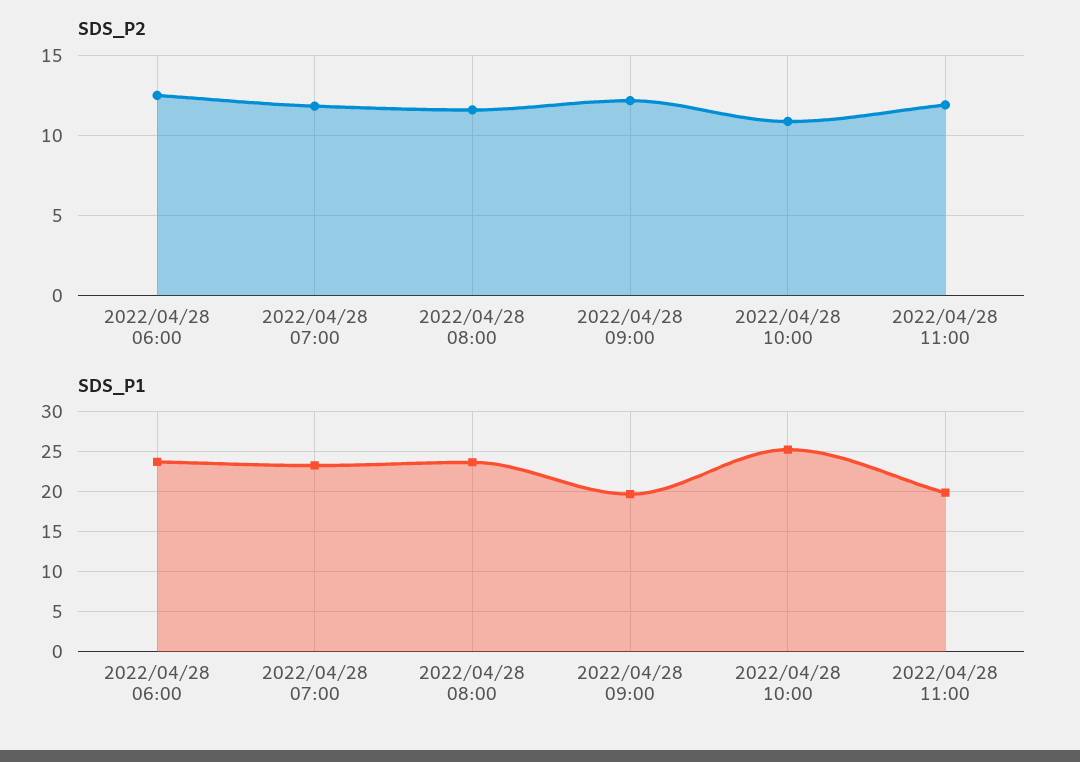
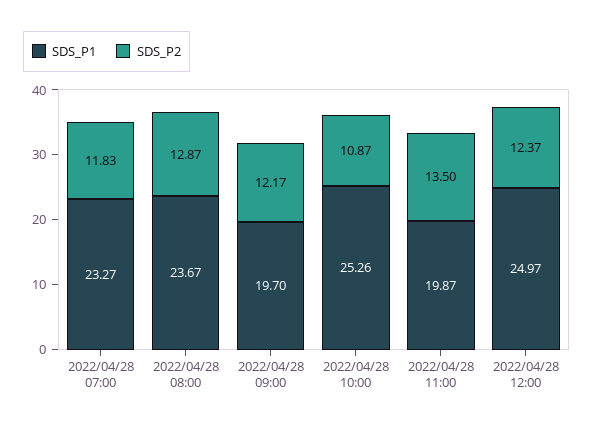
SDS_P2, 2022/04/28 06:00: 12.5 -> none
SDS_P2, 2022/04/28 08:00: 11.5 -> 12.87
SDS_P2, 2022/04/28 11:00: 12 -> 13.5
SDS_P1, 2022/04/28 06:00: 24 -> none
SDS_P1, 2022/04/28 12:00: none -> 24.97
SDS_P2, 2022/04/28 12:00: none -> 12.37

